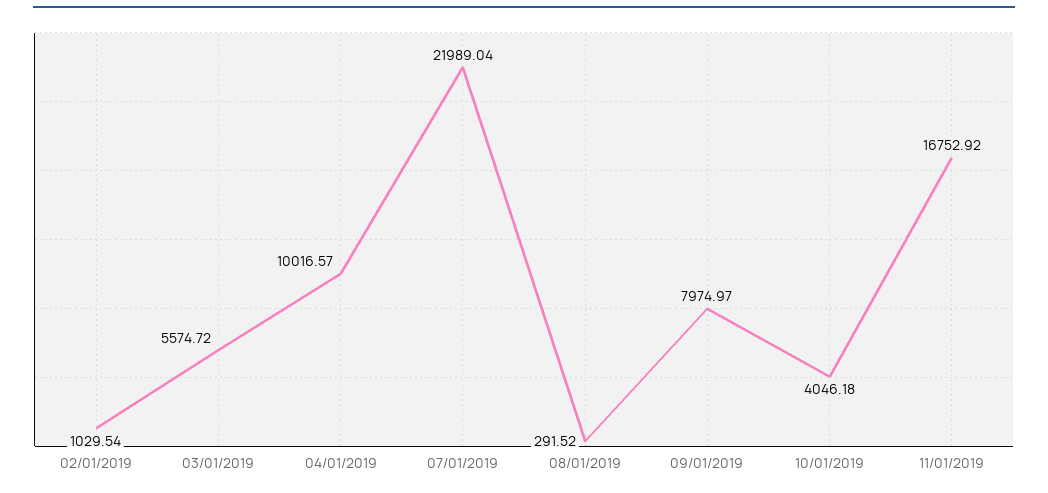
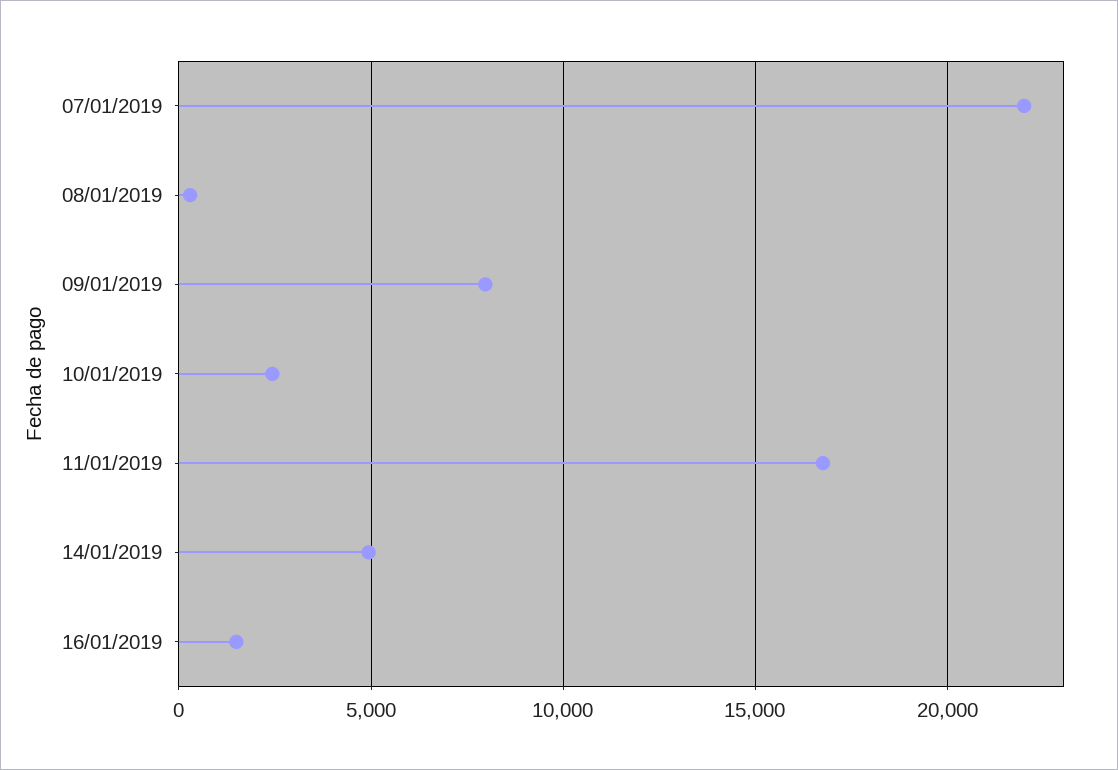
02/01/2019: 1029.54 -> none
03/01/2019: 5574.72 -> none
04/01/2019: 10016.57 -> none
10/01/2019: 4046.18 -> 2500
14/01/2019: none -> 5000
16/01/2019: none -> 1500

